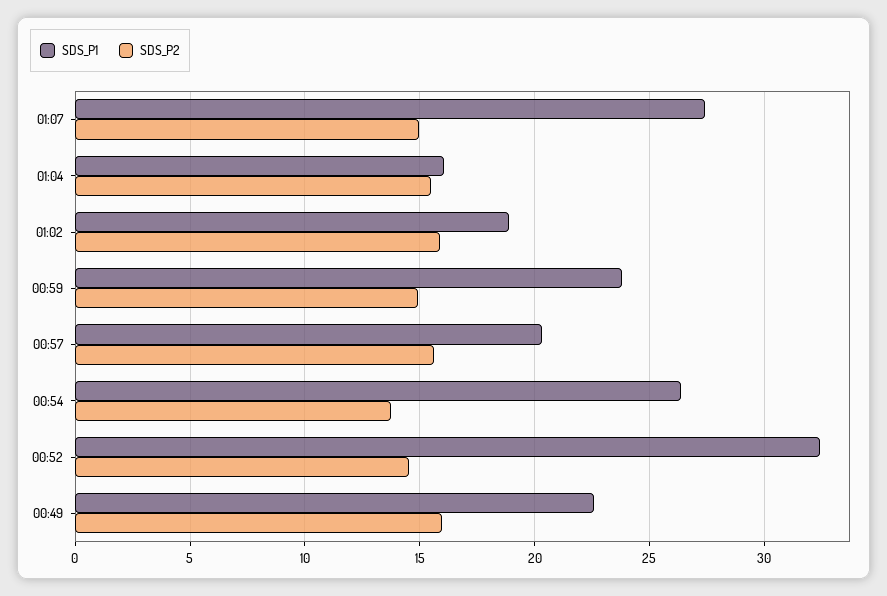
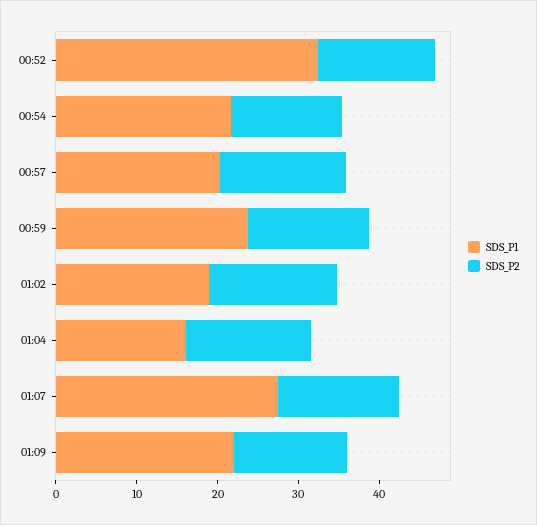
SDS_P1, 00:54: 26.5 -> 22
SDS_P1, 00:49: 22.5 -> none
SDS_P2, 00:49: 16 -> none
SDS_P1, 01:09: none -> 22
SDS_P2, 01:09: none -> 14

